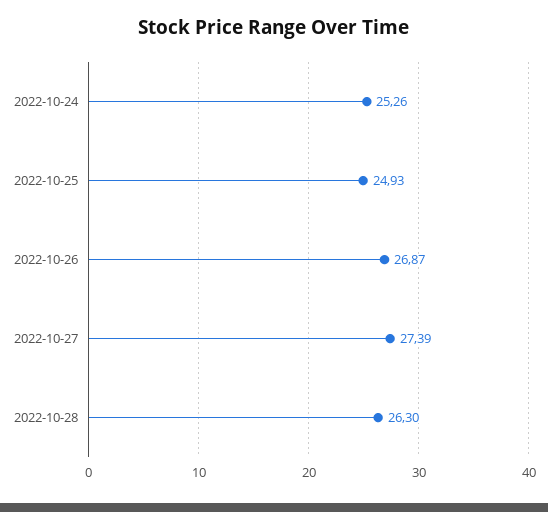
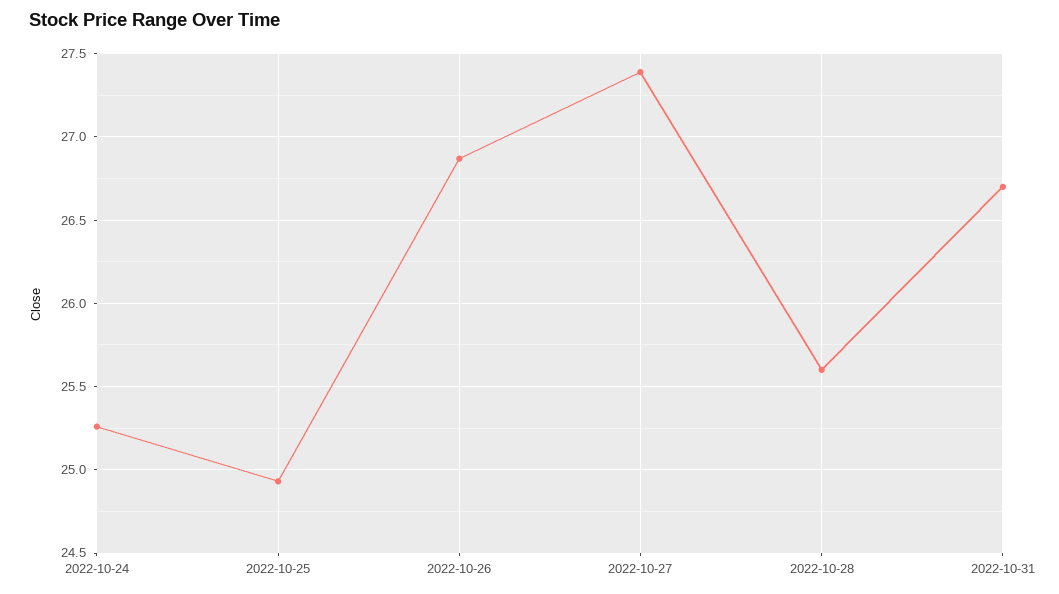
2022-10-28: 26.3 -> 25.6
2022-10-31: none -> 26.7

